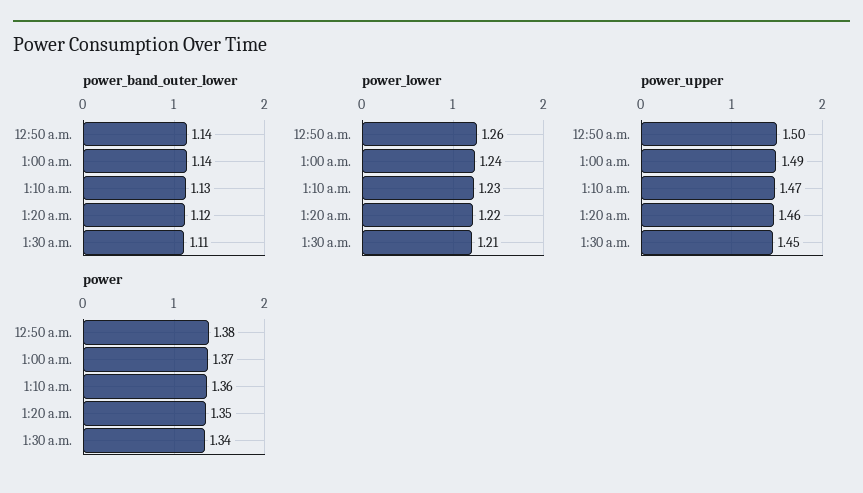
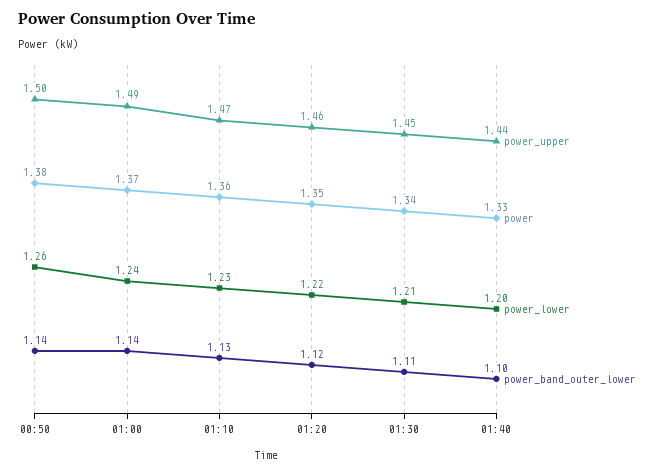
power_upper, 01:40: none -> 1.44
power, 01:40: none -> 1.33
power_lower, 01:40: none -> 1.2
power_band_outer_lower, 01:40: none -> 1.1

